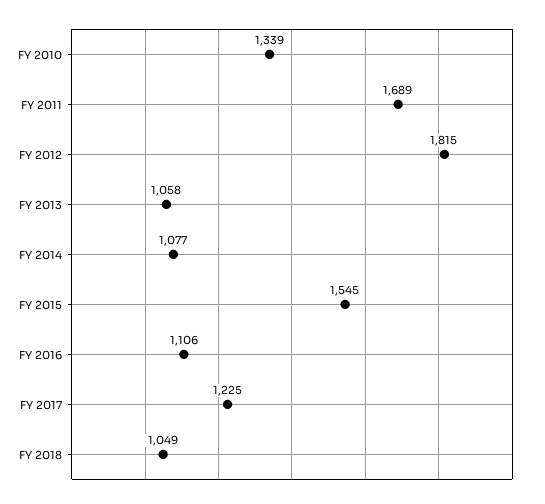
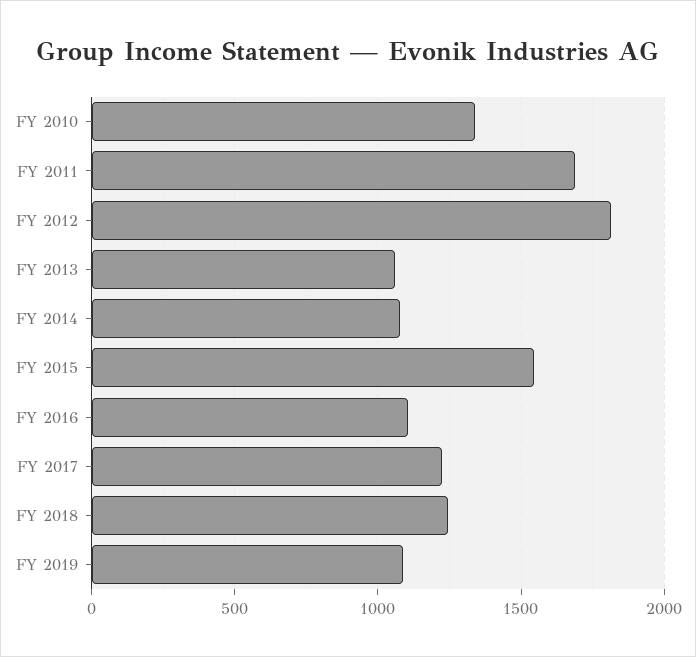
FY 2018: 1049 -> 1250
FY 2019: none -> 1100

